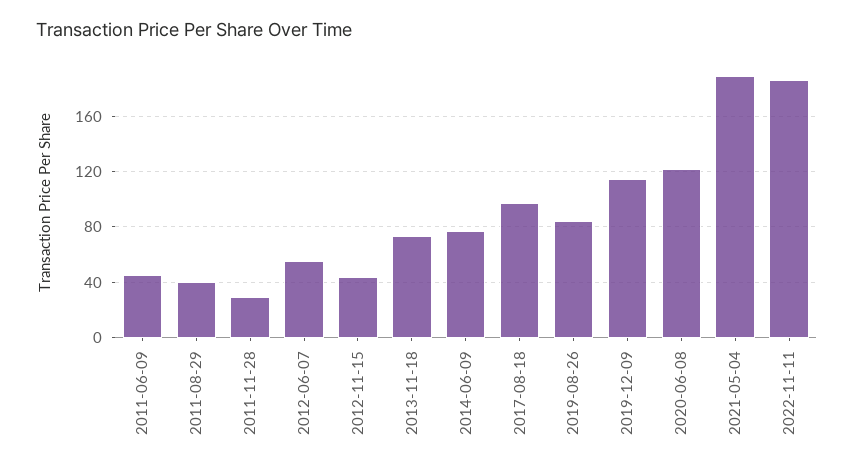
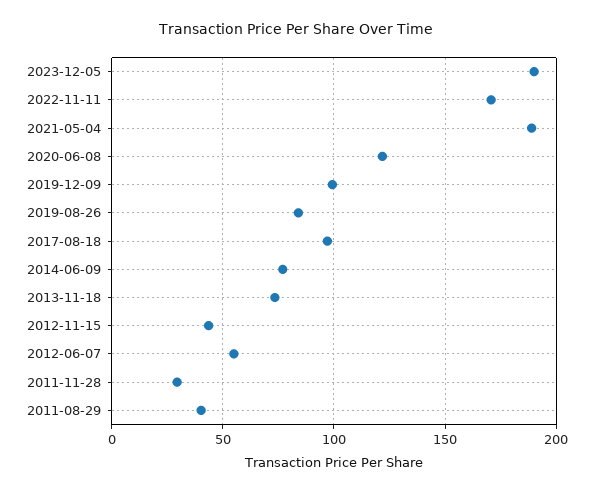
2011-06-09: 45 -> none
2019-12-09: 115 -> 100
2022-11-11: 185 -> 170
2023-12-05: none -> 190

